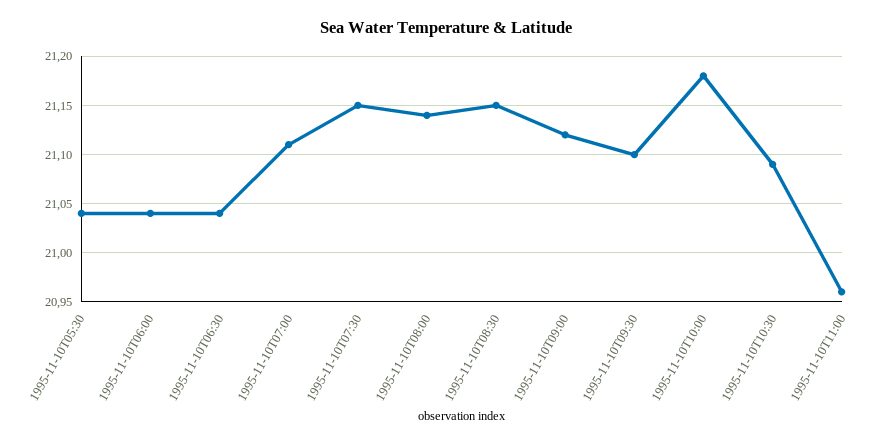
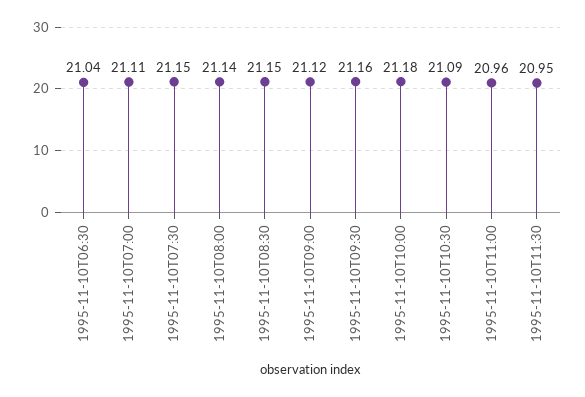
1995-11-10T05:30: 21.04 -> none
1995-11-10T06:00: 21.04 -> none
1995-11-10T09:30: 21.1 -> 21.16
1995-11-10T11:30: none -> 20.95

